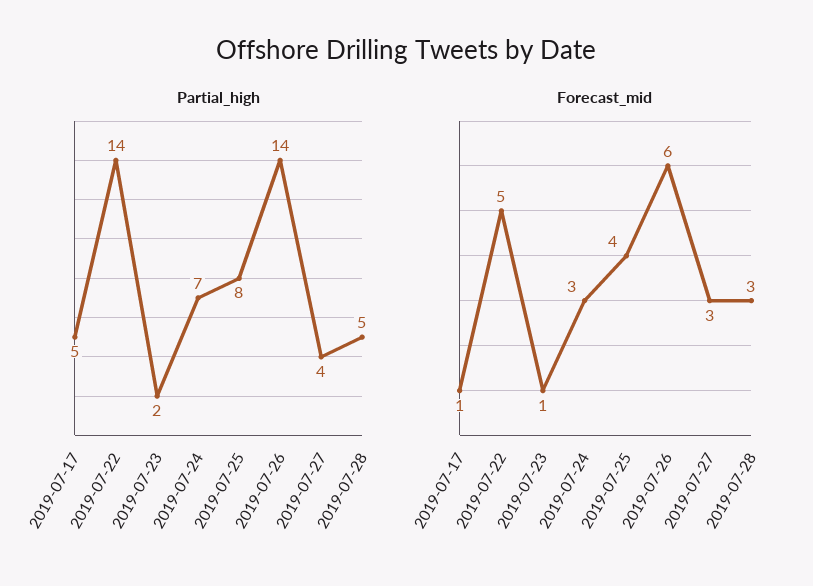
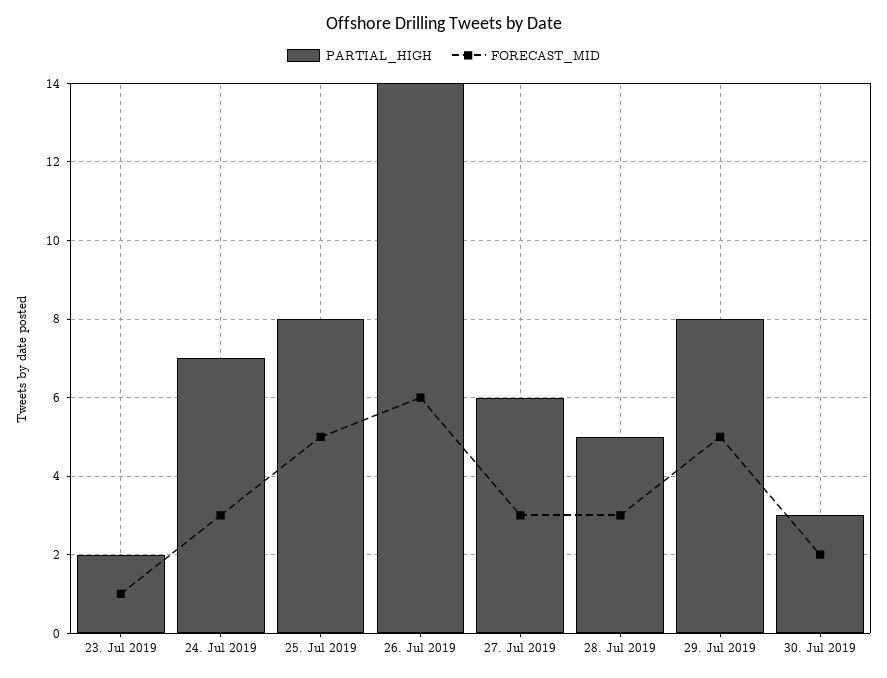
Partial_high, 2019-07-17: 5 -> none
Partial_high, 2019-07-22: 14 -> none
Partial_high, 2019-07-27: 4 -> 6
Forecast_mid, 2019-07-17: 1 -> none
Forecast_mid, 2019-07-22: 5 -> none
Forecast_mid, 2019-07-25: 4 -> 5
Partial_high, 29. Jul 2019: none -> 8
Forecast_mid, 29. Jul 2019: none -> 5
Partial_high, 30. Jul 2019: none -> 3
Forecast_mid, 30. Jul 2019: none -> 2

